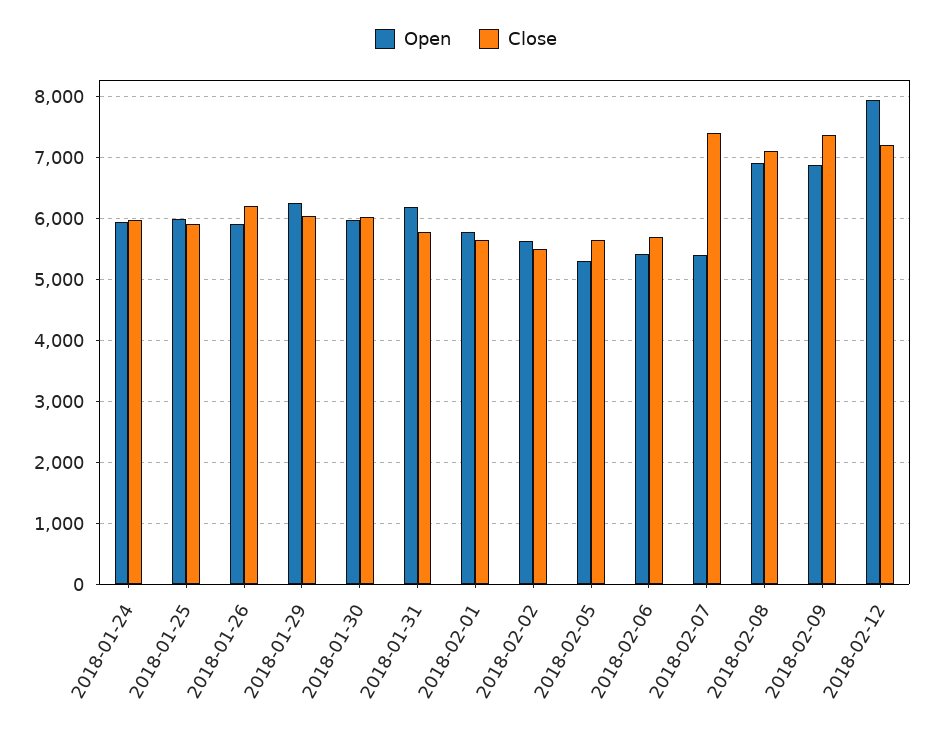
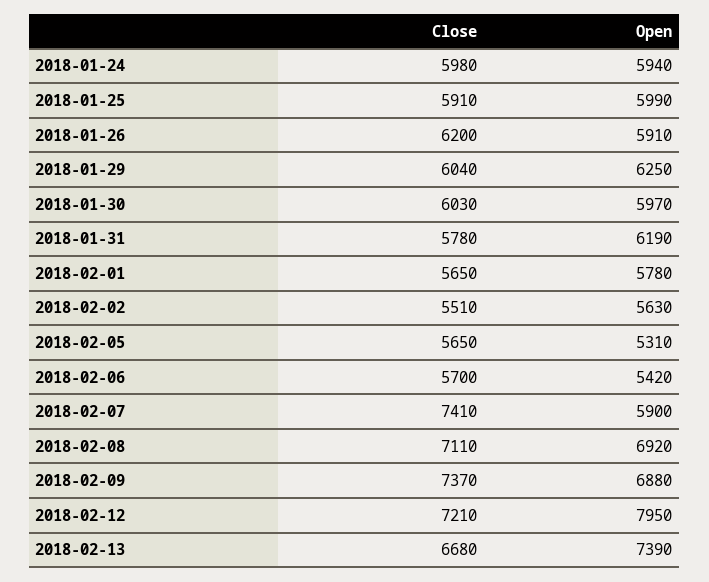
Open, 2018-02-07: 5400 -> 5900
Close, 2018-02-13: none -> 6680
Open, 2018-02-13: none -> 7390

